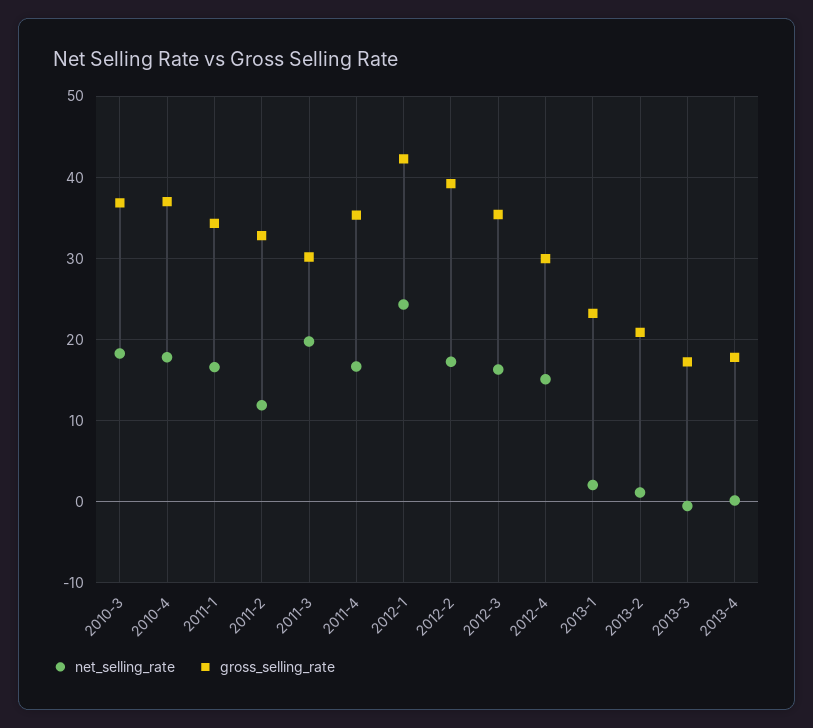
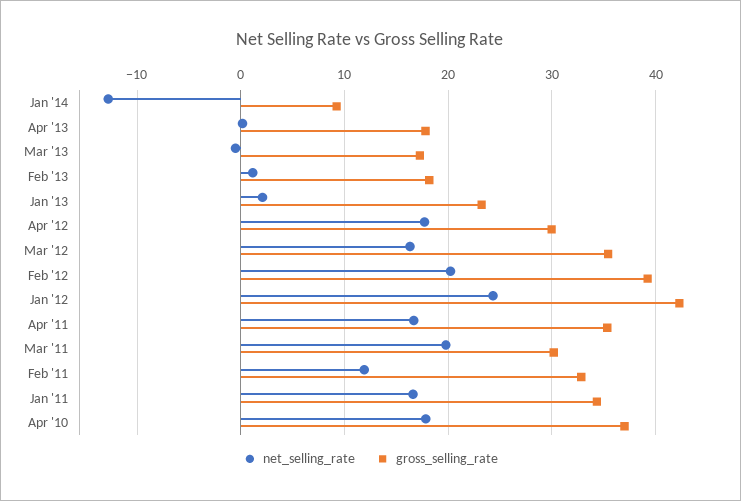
net_selling_rate, 2010-3: 18 -> none
gross_selling_rate, 2010-3: 37 -> none
net_selling_rate, 2012-2: 17 -> 20
net_selling_rate, 2012-4: 15 -> 18
gross_selling_rate, 2013-2: 21 -> 18
net_selling_rate, Jan '14: none -> -13
gross_selling_rate, Jan '14: none -> 9

